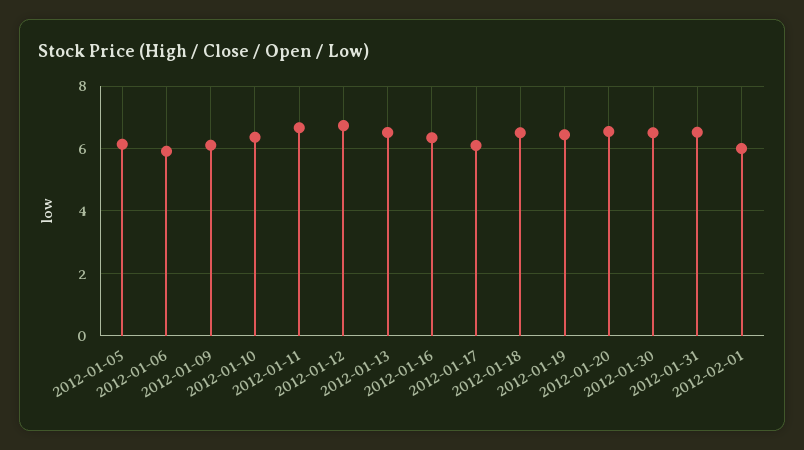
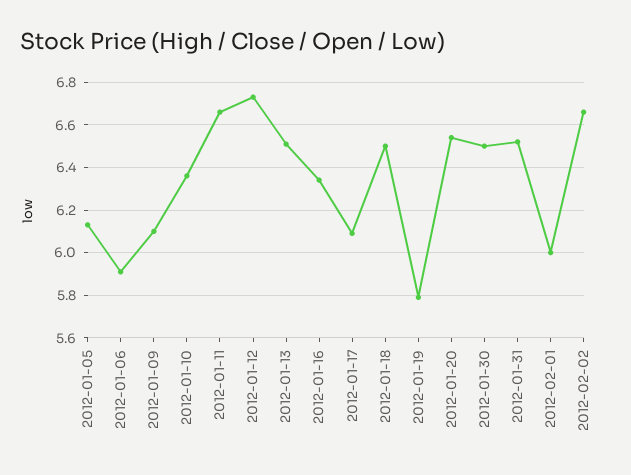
2012-01-19: 6.4 -> 5.8
2012-02-02: none -> 6.65

